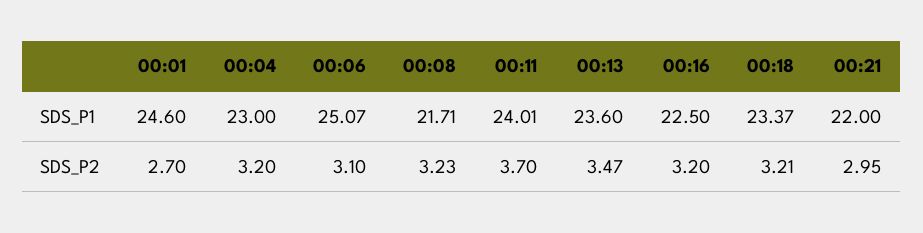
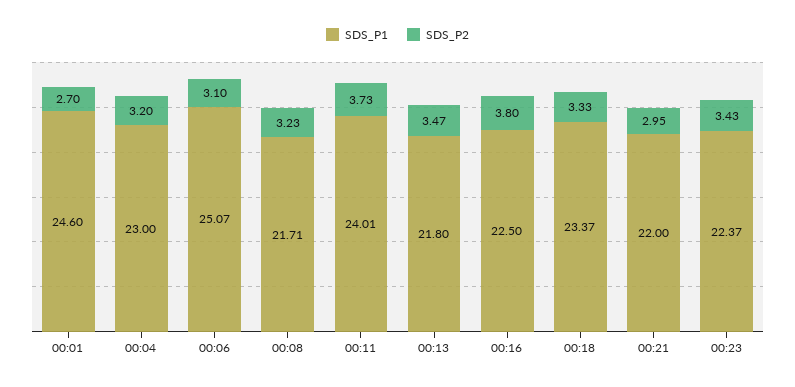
SDS_P1, 00:13: 23.6 -> 21.8
SDS_P2, 00:11: 3.7 -> 3.73
SDS_P2, 00:16: 3.2 -> 3.8
SDS_P2, 00:18: 3.21 -> 3.33
SDS_P1, 00:23: none -> 22.37
SDS_P2, 00:23: none -> 3.43

